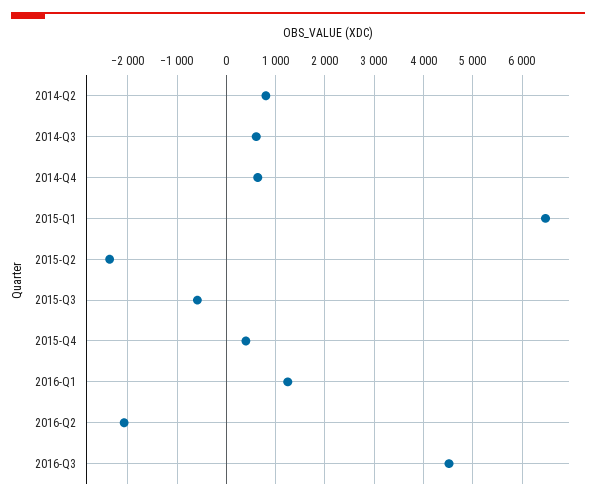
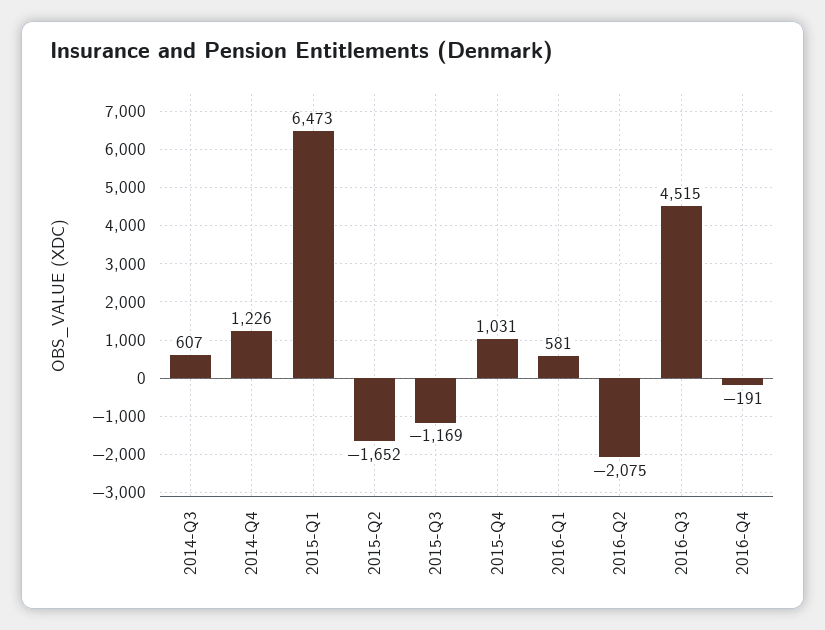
2014-Q2: 800 -> none
2014-Q4: 600 -> 1226
2015-Q2: -2400 -> -1652
2015-Q3: -600 -> -1169
2015-Q4: 400 -> 1031
2016-Q1: 1200 -> 581
2016-Q4: none -> -191

